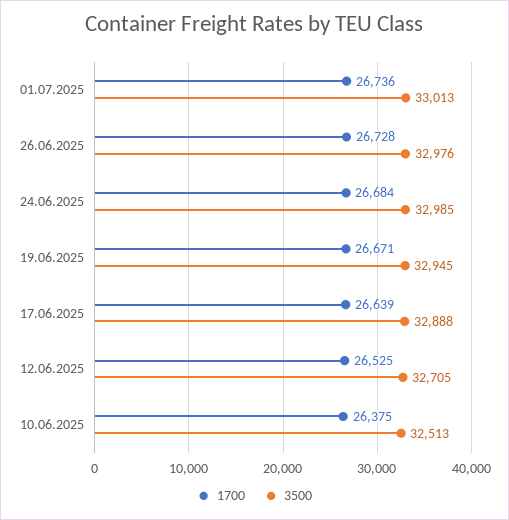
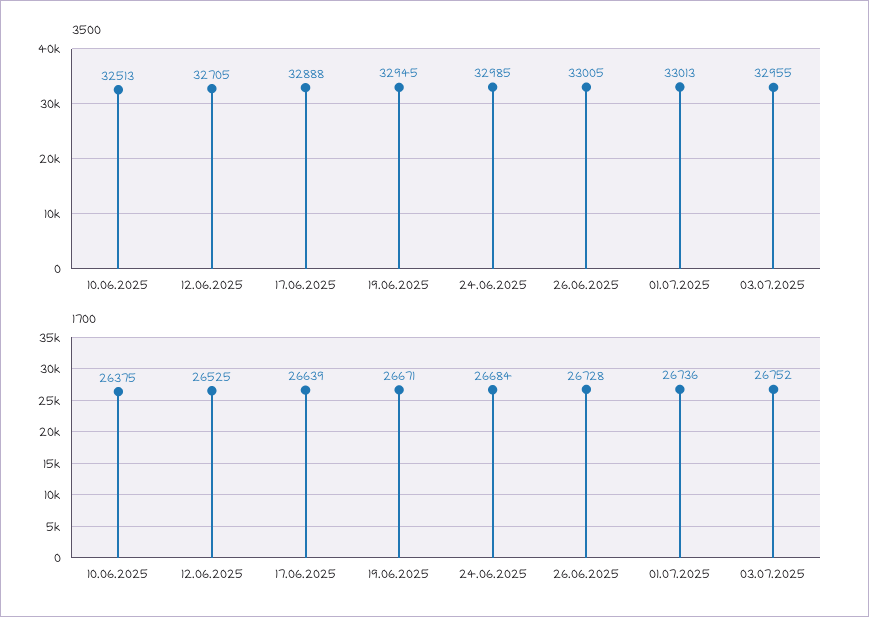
3500, 26.06.2025: 32976 -> 33005
3500, 03.07.2025: none -> 32955
1700, 03.07.2025: none -> 26752

